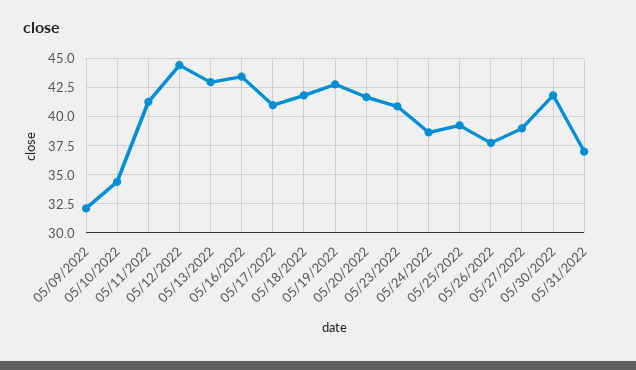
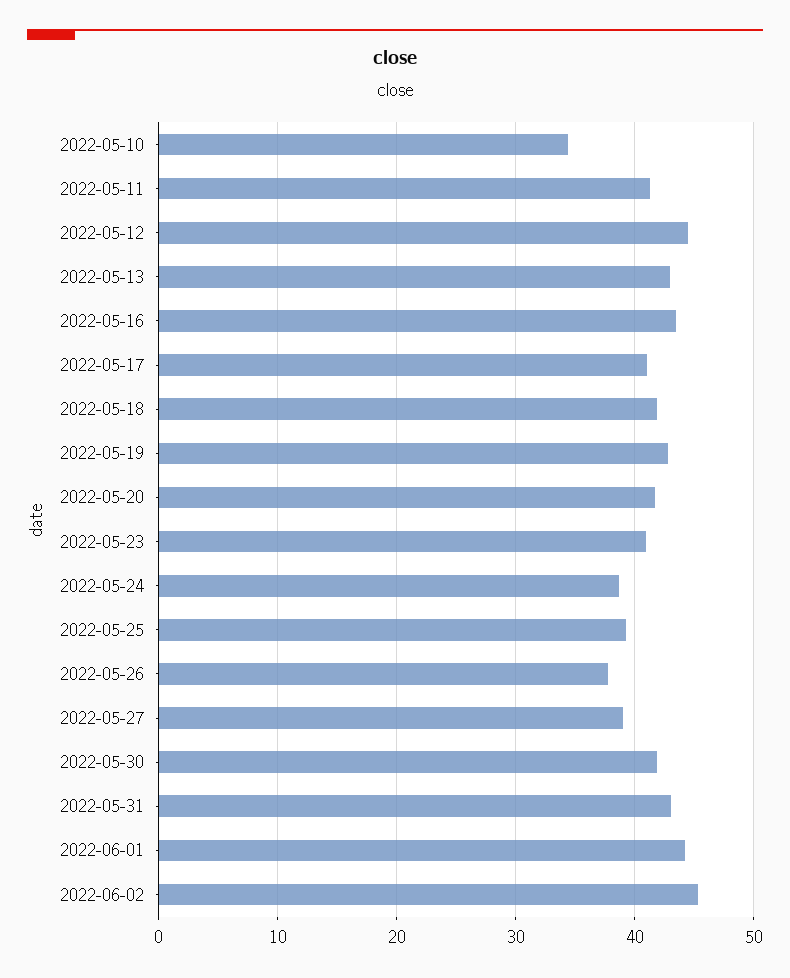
05/09/2022: 32.5 -> none
05/31/2022: 37.5 -> 43
2022-06-01: none -> 44
2022-06-02: none -> 45

